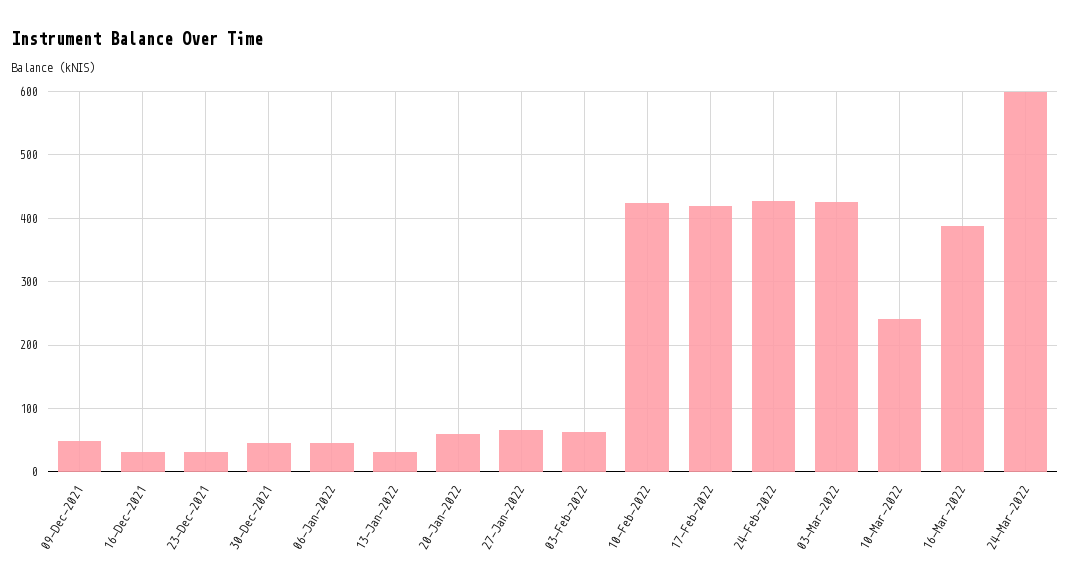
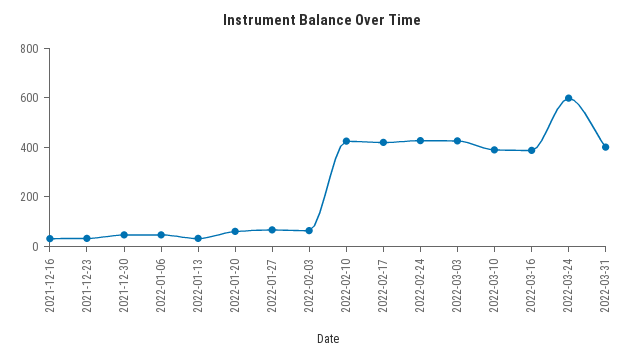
09-Dec-2021: 50 -> none
10-Mar-2022: 240 -> 400
2022-03-31: none -> 400

